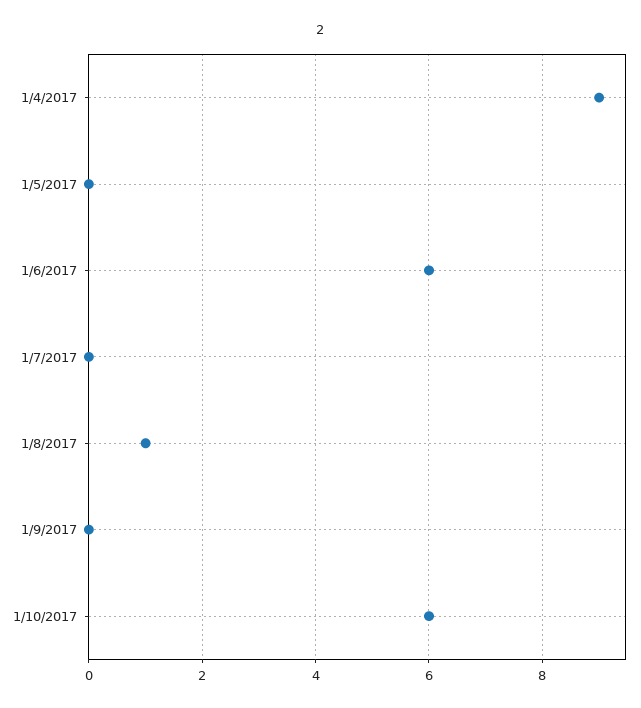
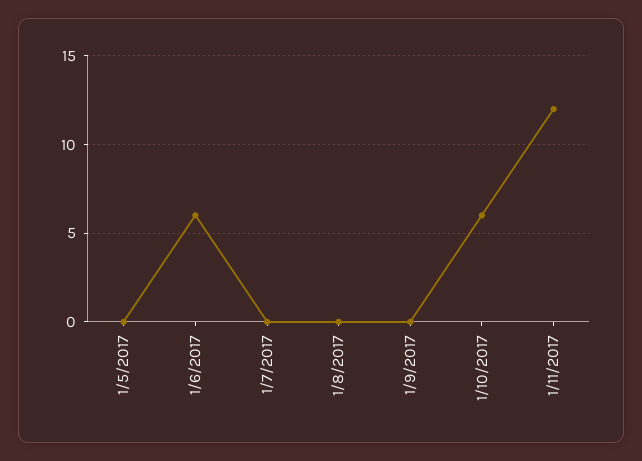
1/4/2017: 9 -> none
1/8/2017: 1 -> 0
1/11/2017: none -> 12

